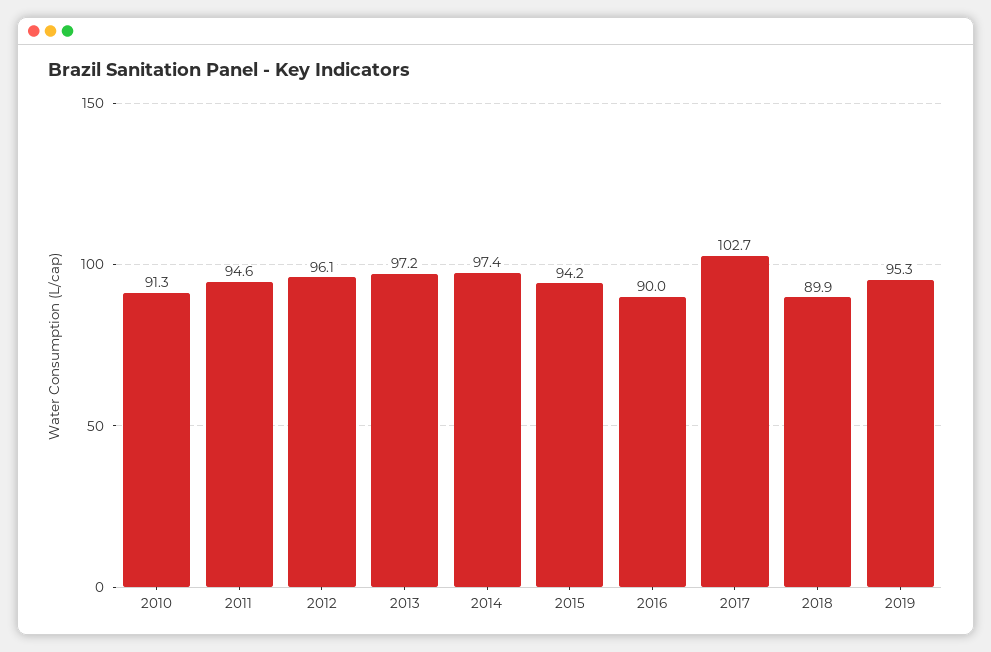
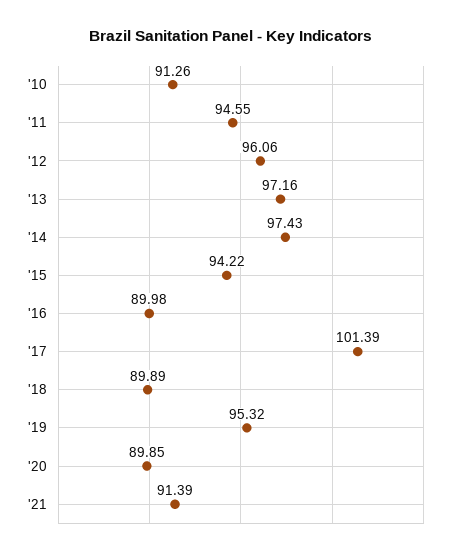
2017: 102.7 -> 101.39
'20: none -> 89.85
'21: none -> 91.39

